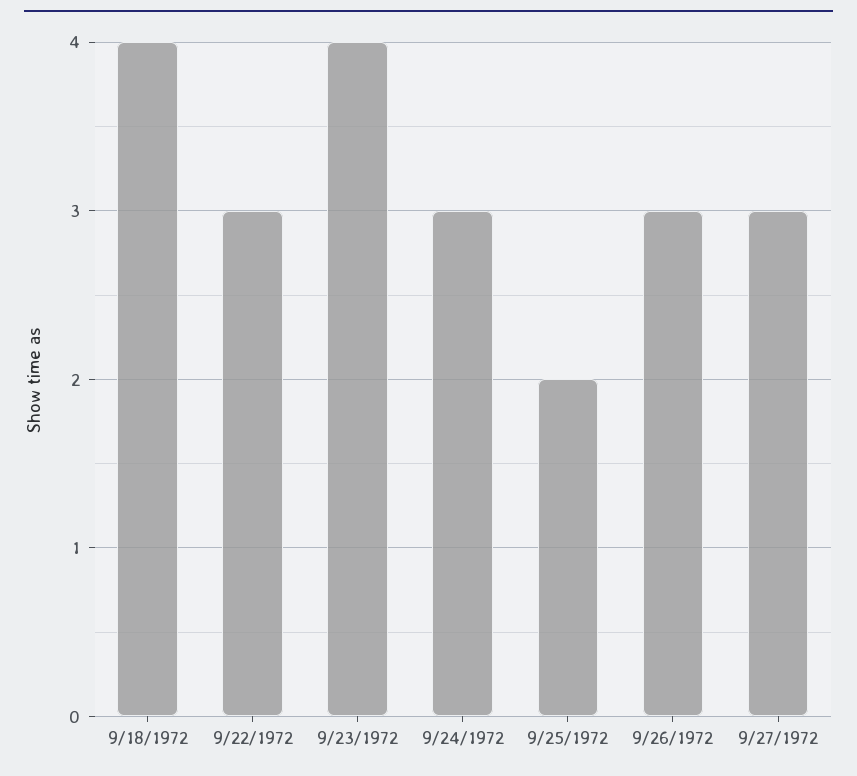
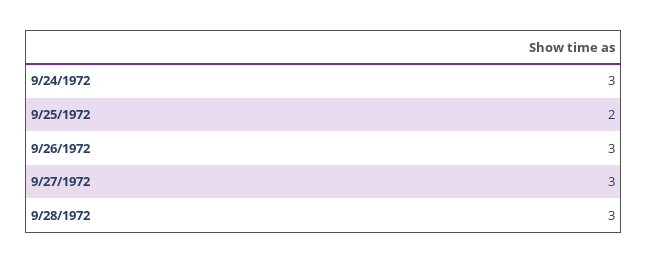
9/18/1972: 4 -> none
9/22/1972: 3 -> none
9/23/1972: 4 -> none
9/28/1972: none -> 3

